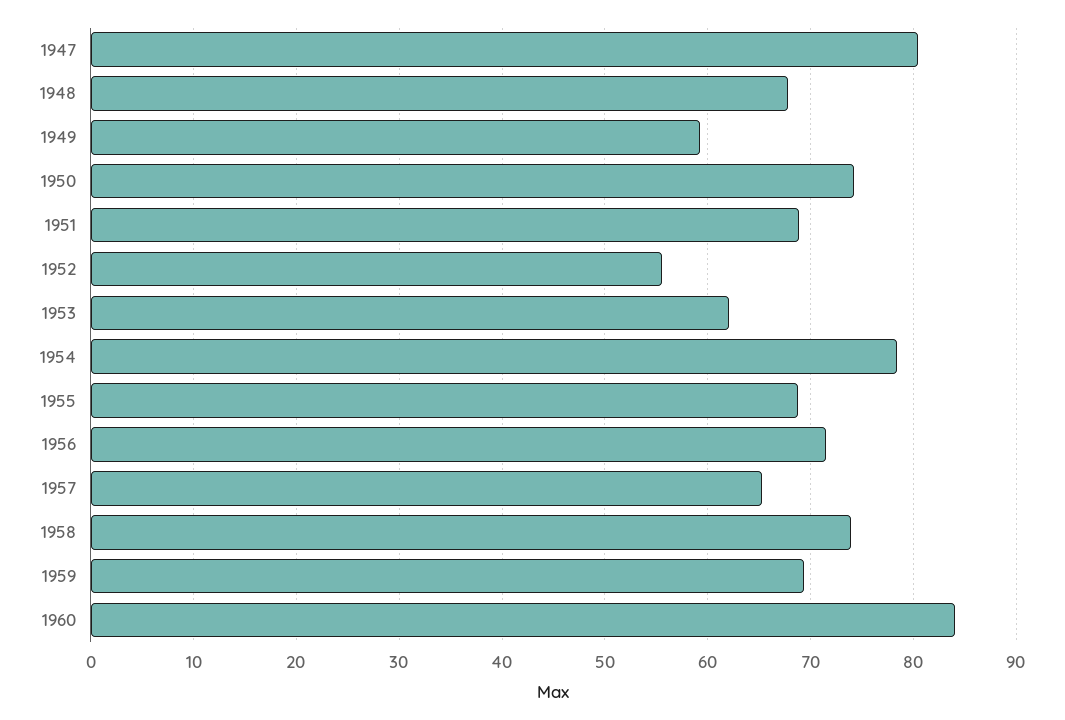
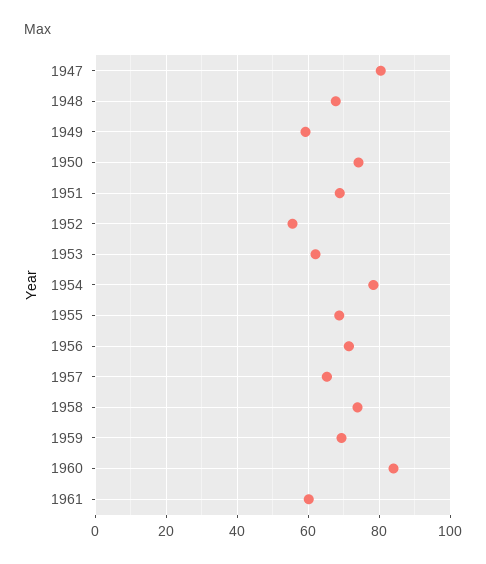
1961: none -> 60

